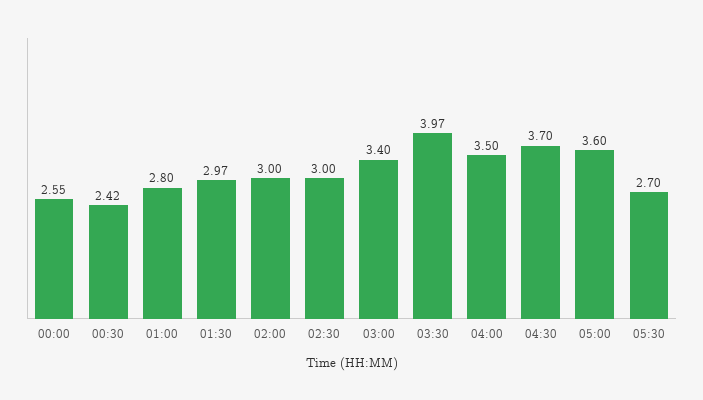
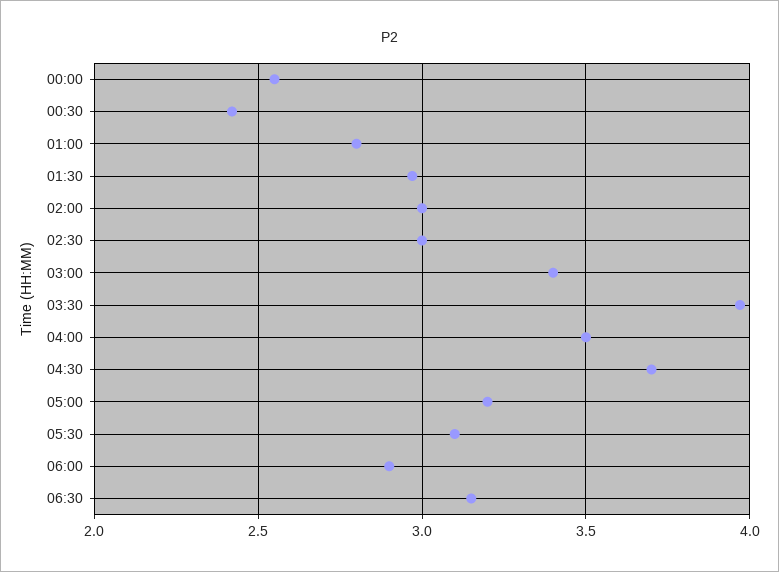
05:00: 3.6 -> 3.2
05:30: 2.7 -> 3.1
06:00: none -> 2.9
06:30: none -> 3.15

